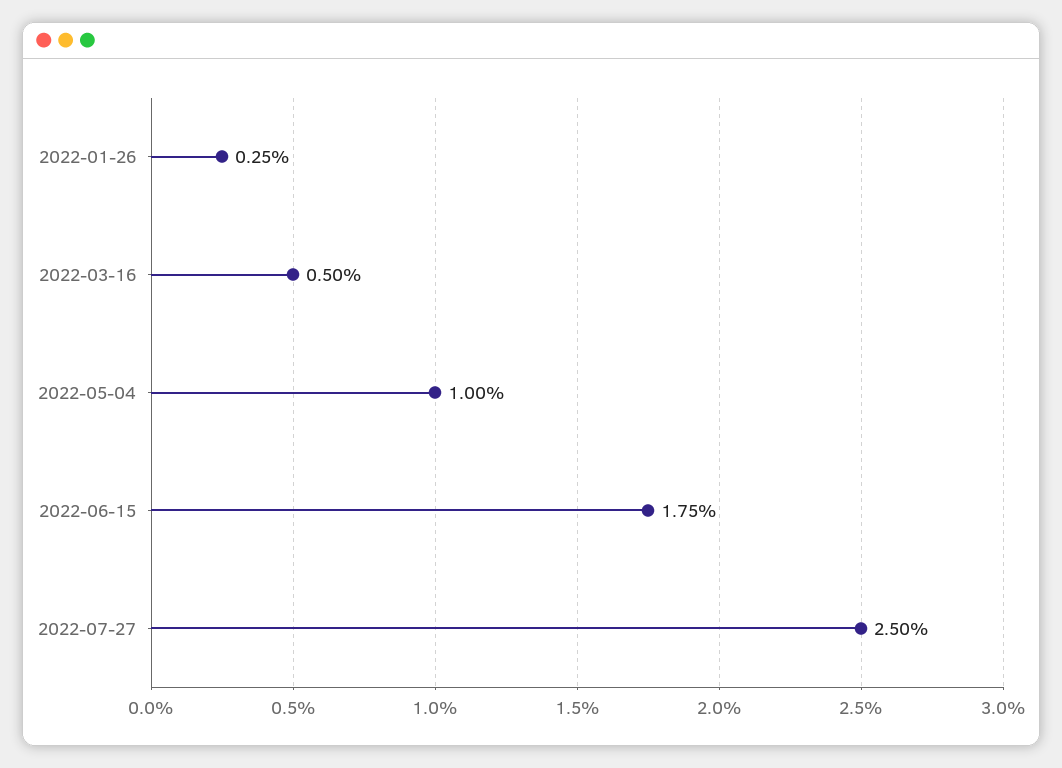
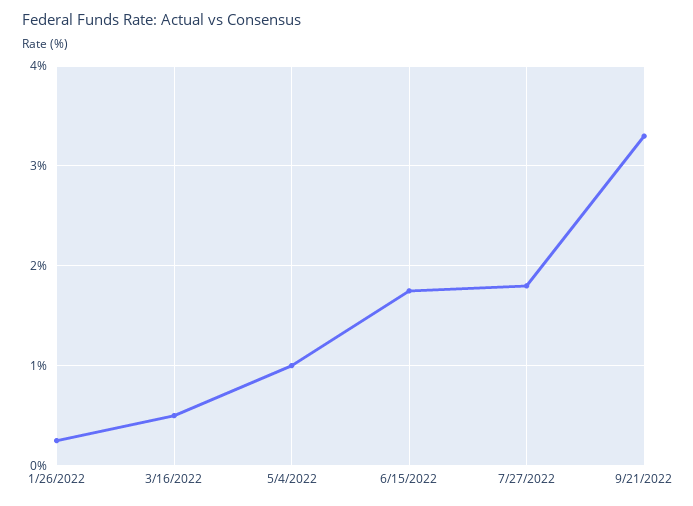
2022-07-27: 2.5 -> 1.8
9/21/2022: none -> 3.3

